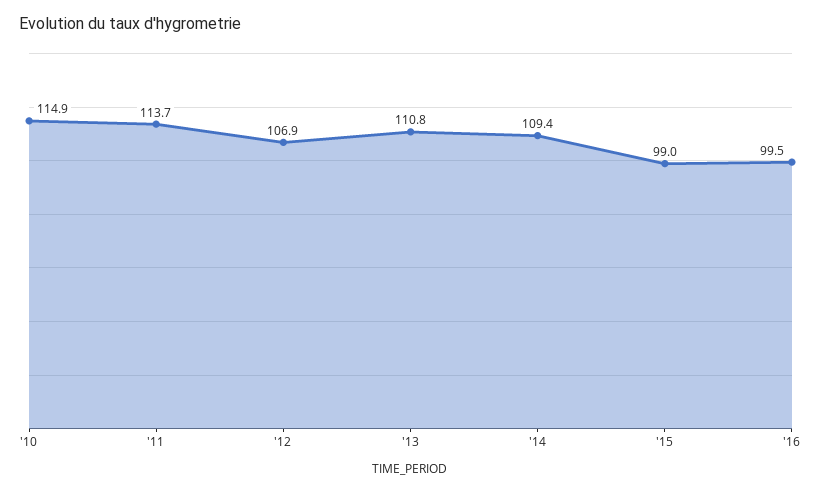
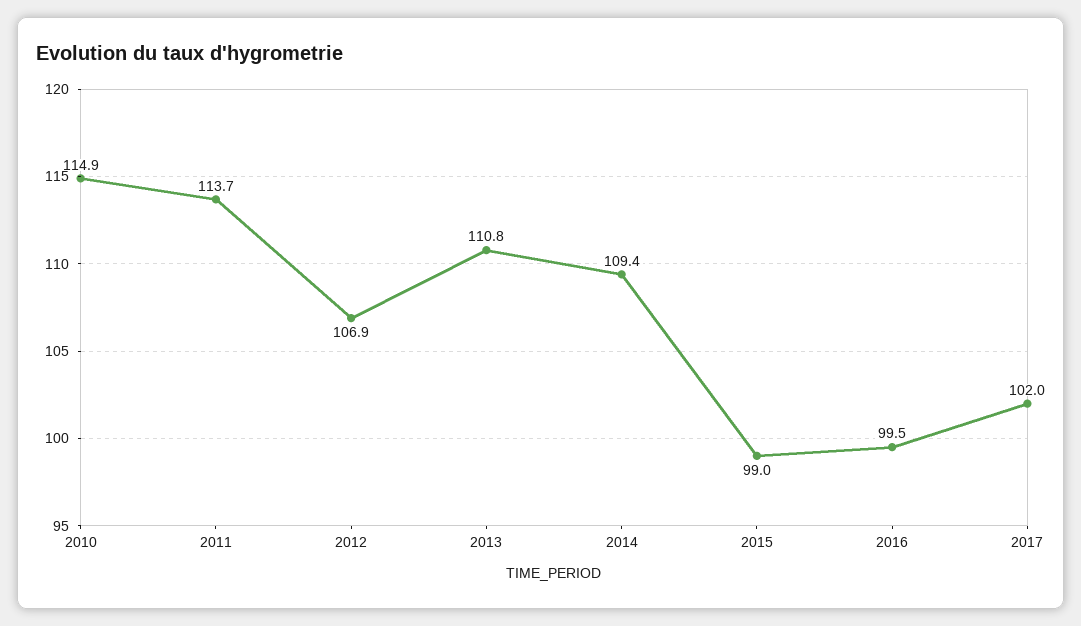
2017: none -> 102

